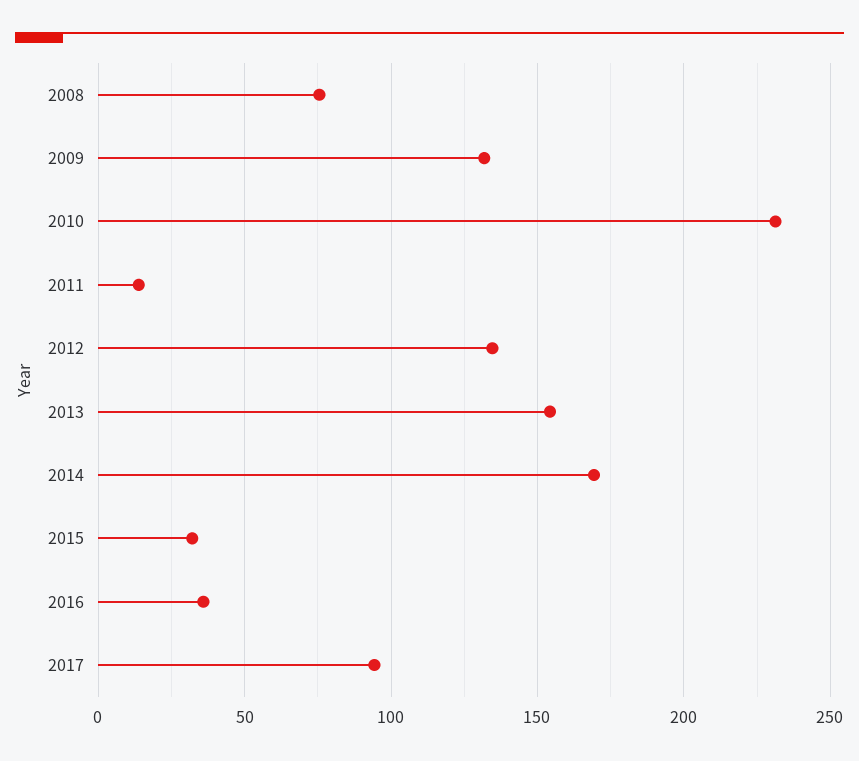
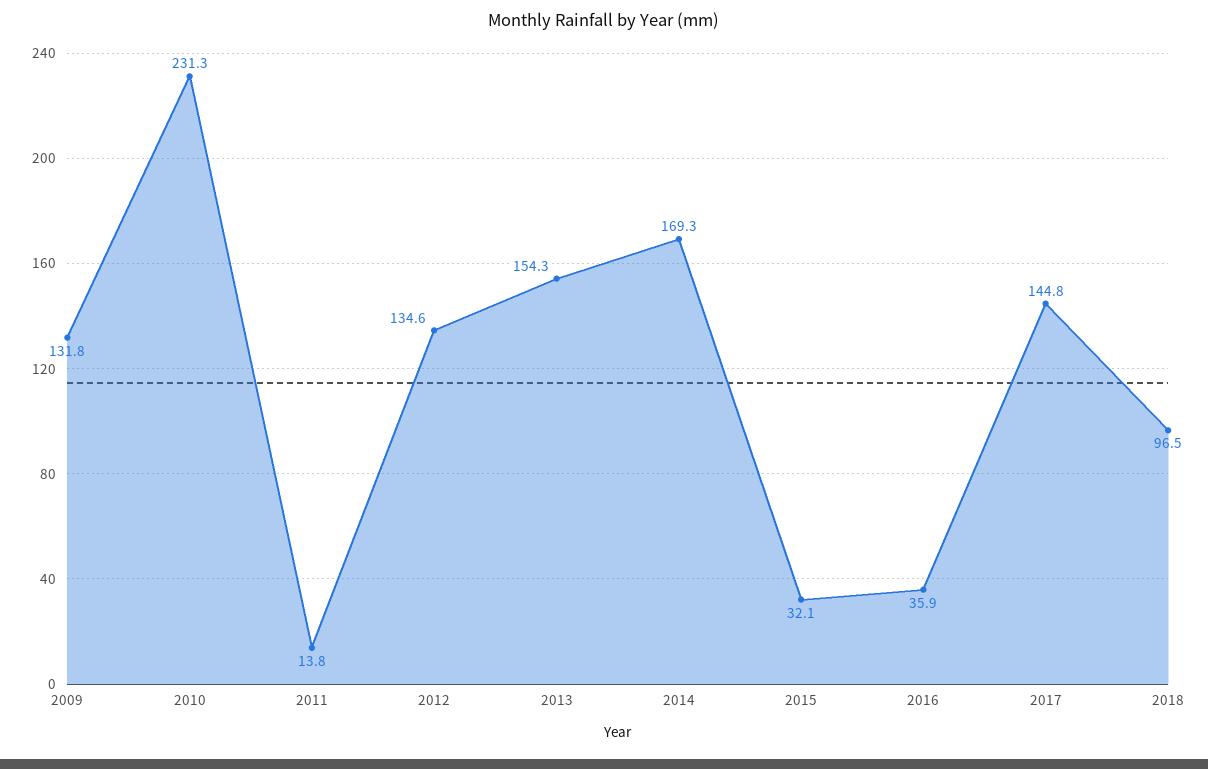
2008: 75 -> none
2017: 95 -> 144.8
2018: none -> 96.5

